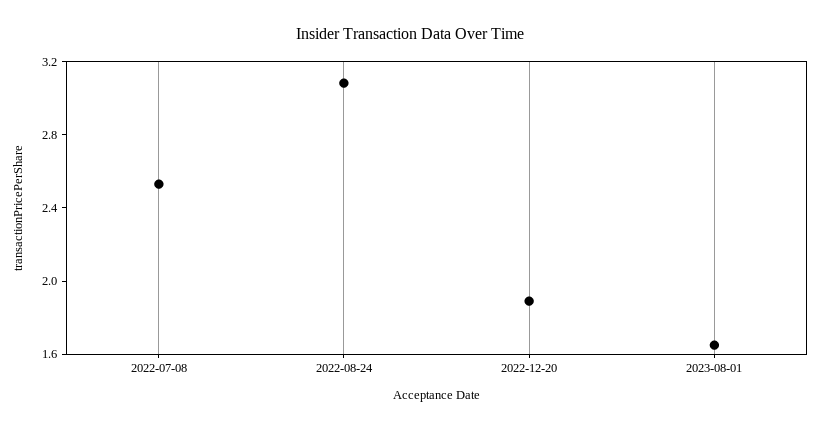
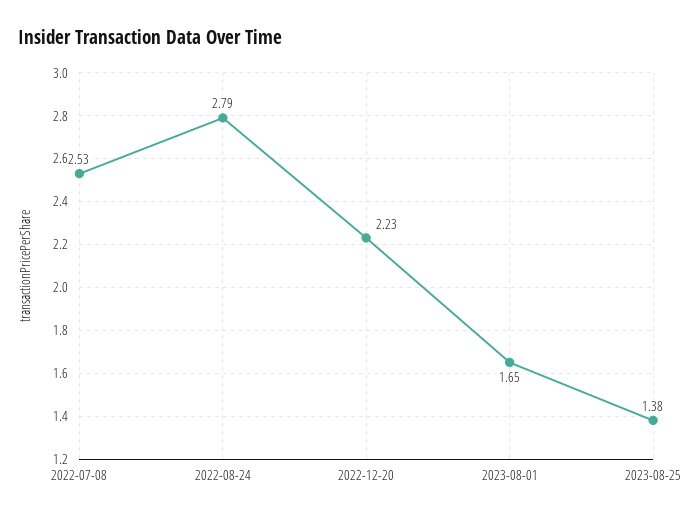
2022-08-24: 3.1 -> 2.79
2022-12-20: 1.9 -> 2.23
2023-08-25: none -> 1.38

